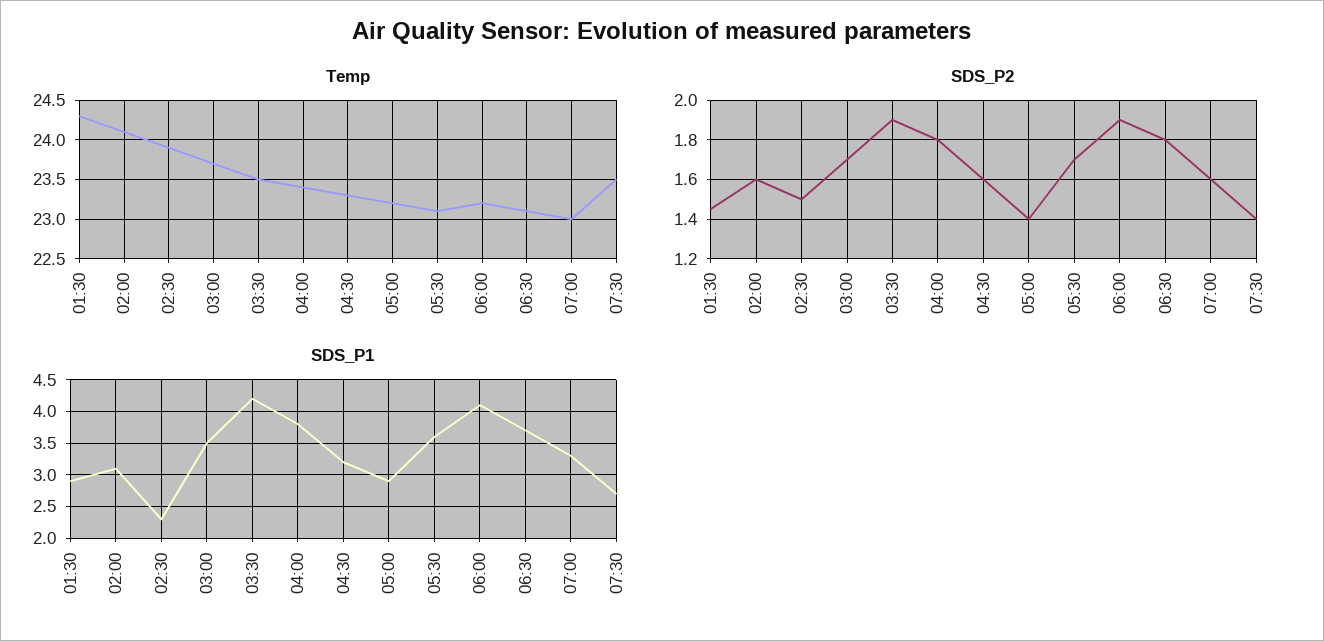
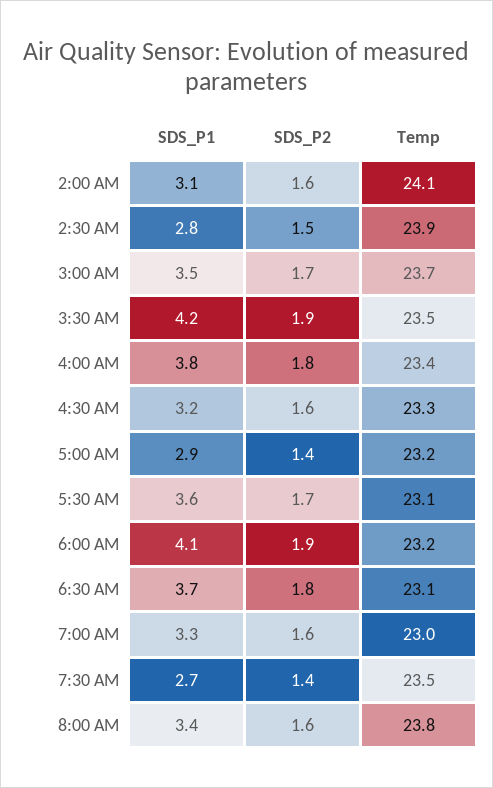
Temp, 01:30: 24.3 -> none
SDS_P2, 01:30: 1.45 -> none
SDS_P1, 01:30: 2.9 -> none
SDS_P1, 02:30: 2.3 -> 2.8
SDS_P1, 8:00 AM: none -> 3.4
SDS_P2, 8:00 AM: none -> 1.6
Temp, 8:00 AM: none -> 23.8

